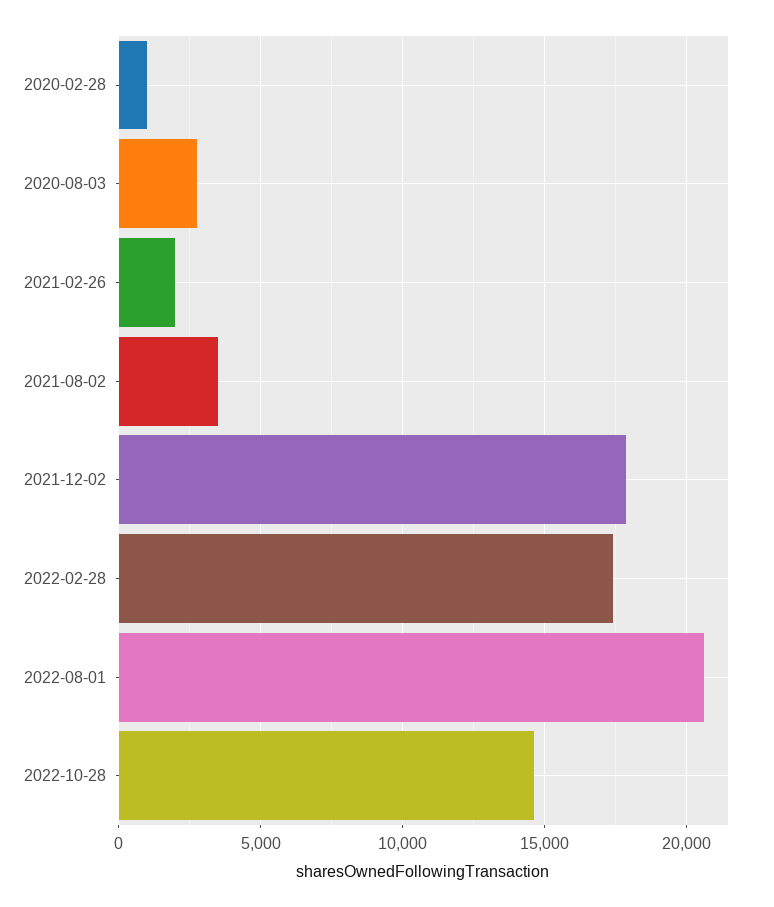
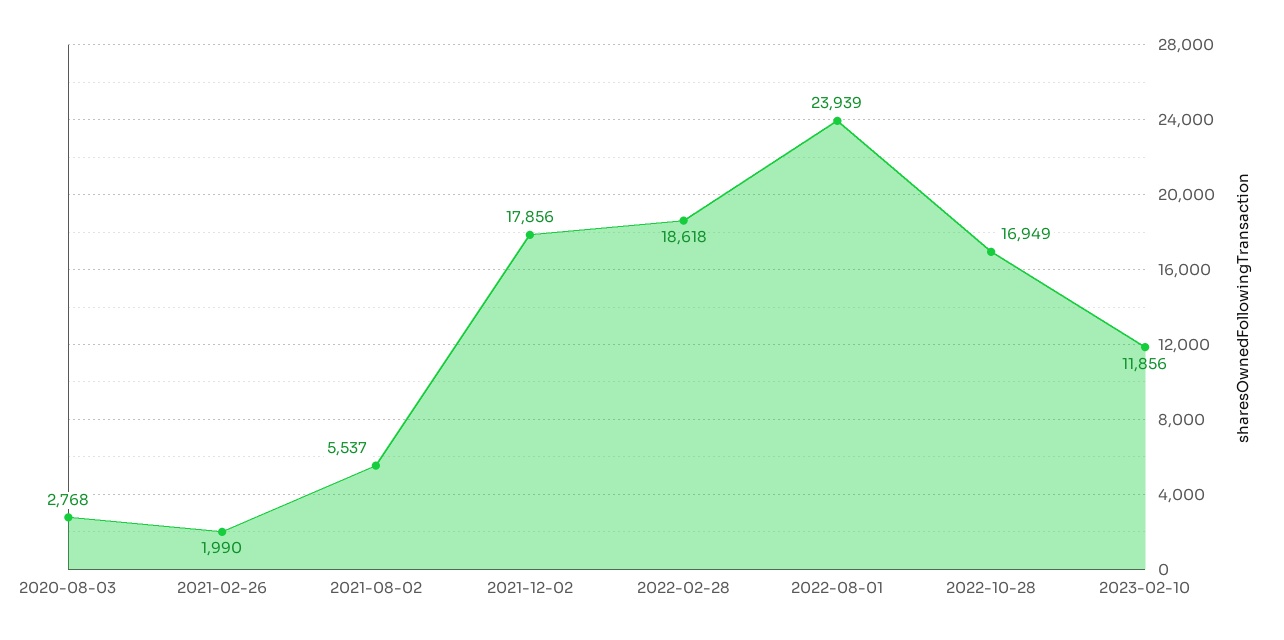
2020-02-28: 1000 -> none
2021-08-02: 3500 -> 5537
2022-02-28: 17500 -> 18618
2022-08-01: 20500 -> 23939
2022-10-28: 14500 -> 16949
2023-02-10: none -> 11856

